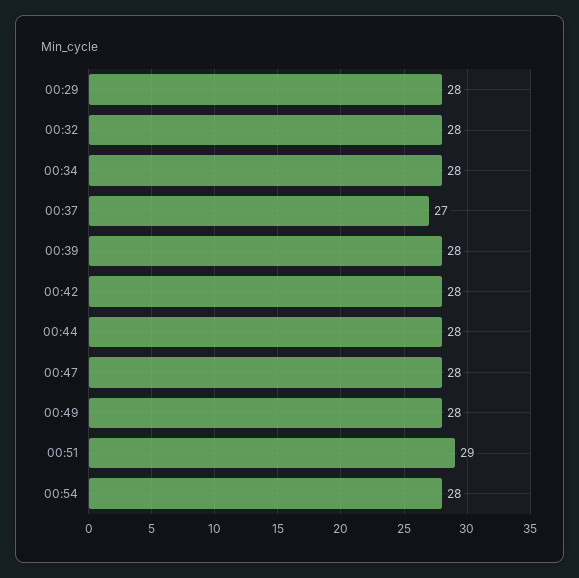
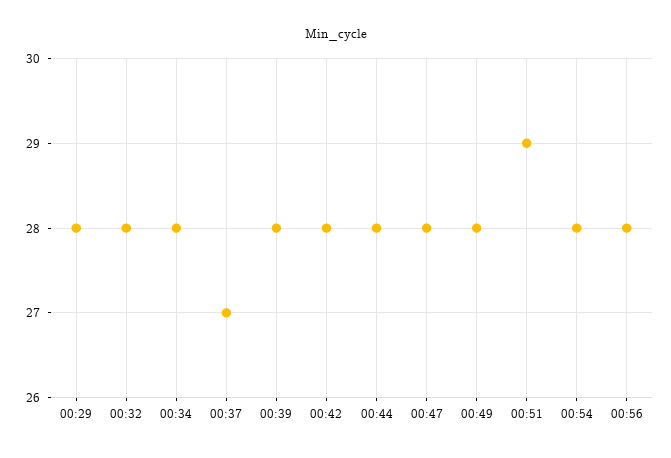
00:56: none -> 28

